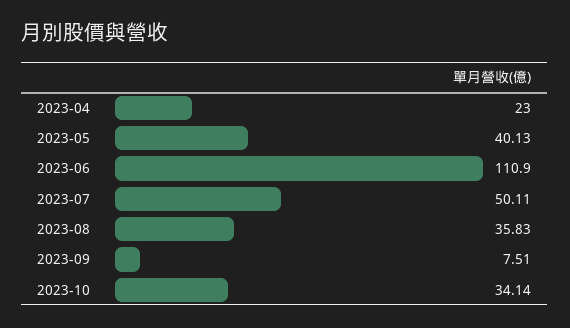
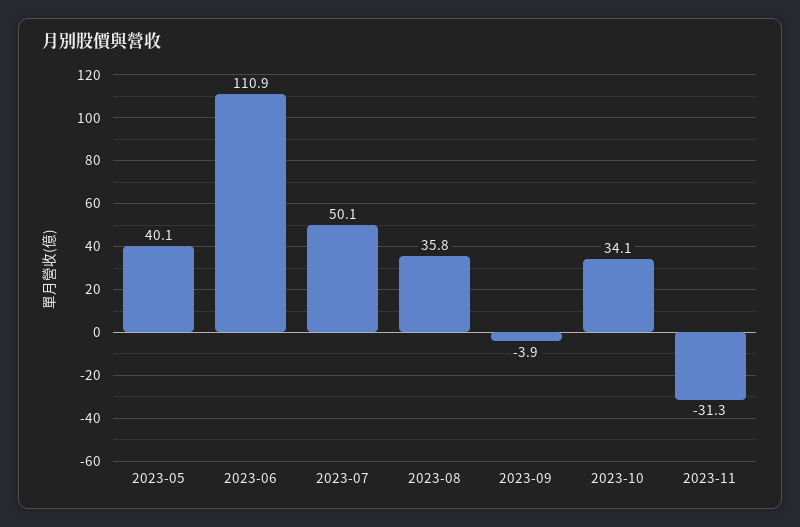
2023-04: 23 -> none
2023-09: 7.51 -> -3.9
2023-11: none -> -31.3

